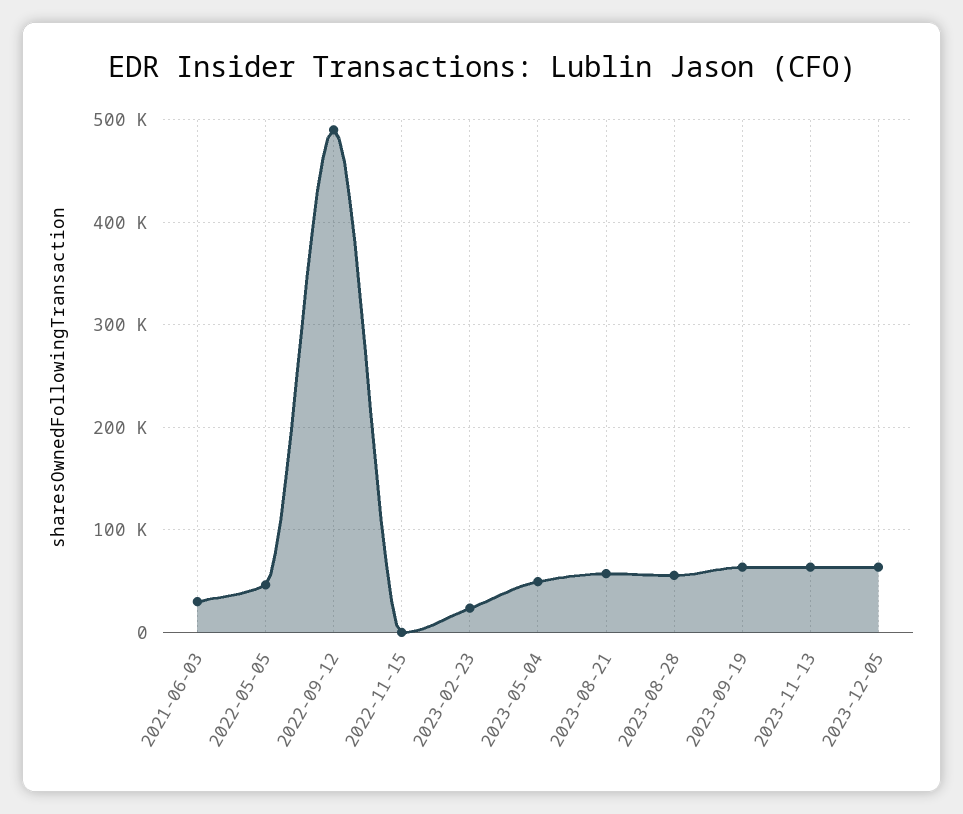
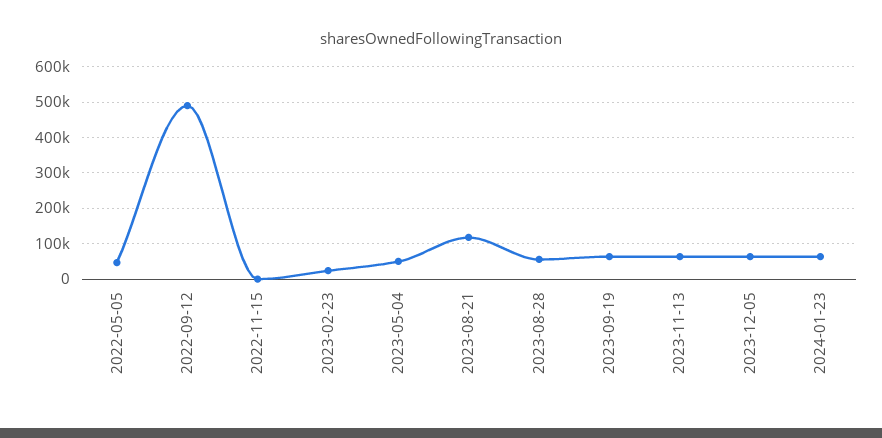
2021-06-03: 30000 -> none
2023-08-21: 60000 -> 120000
2024-01-23: none -> 60000

